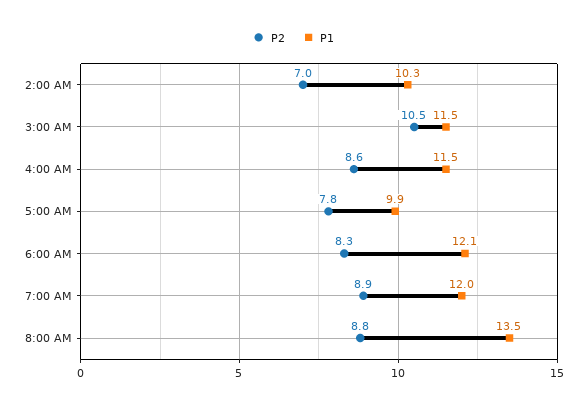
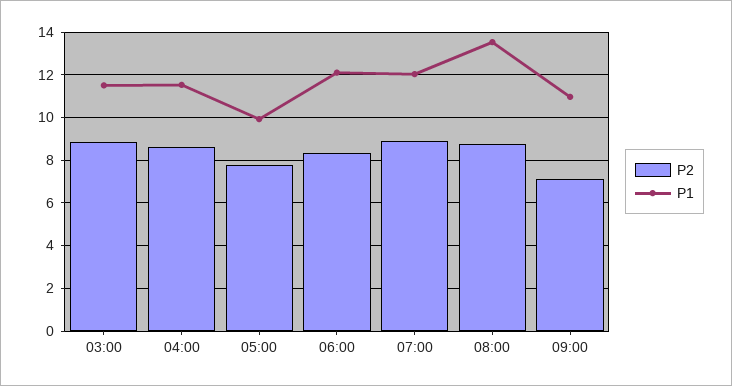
P2, 2:00 AM: 7 -> none
P1, 2:00 AM: 10.3 -> none
P2, 3:00 AM: 10.5 -> 9
P2, 09:00: none -> 7
P1, 09:00: none -> 11

